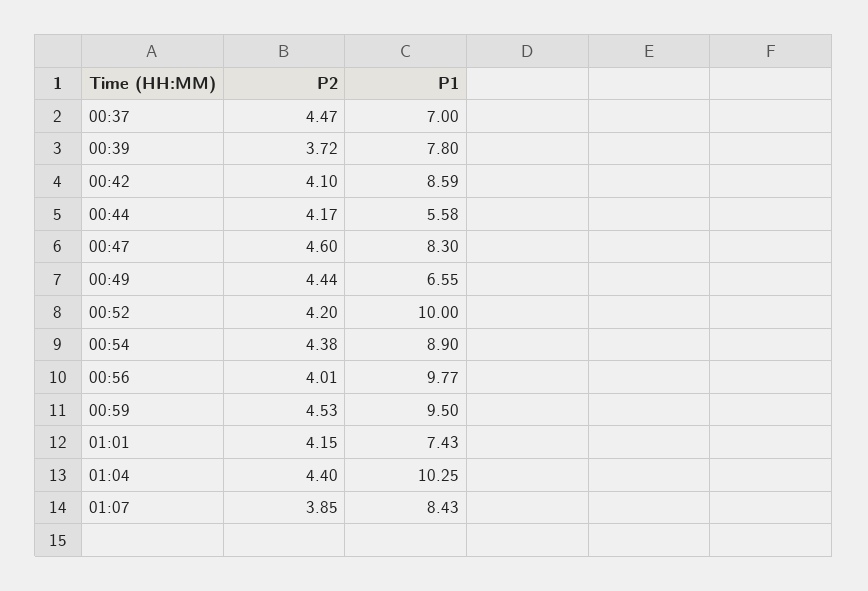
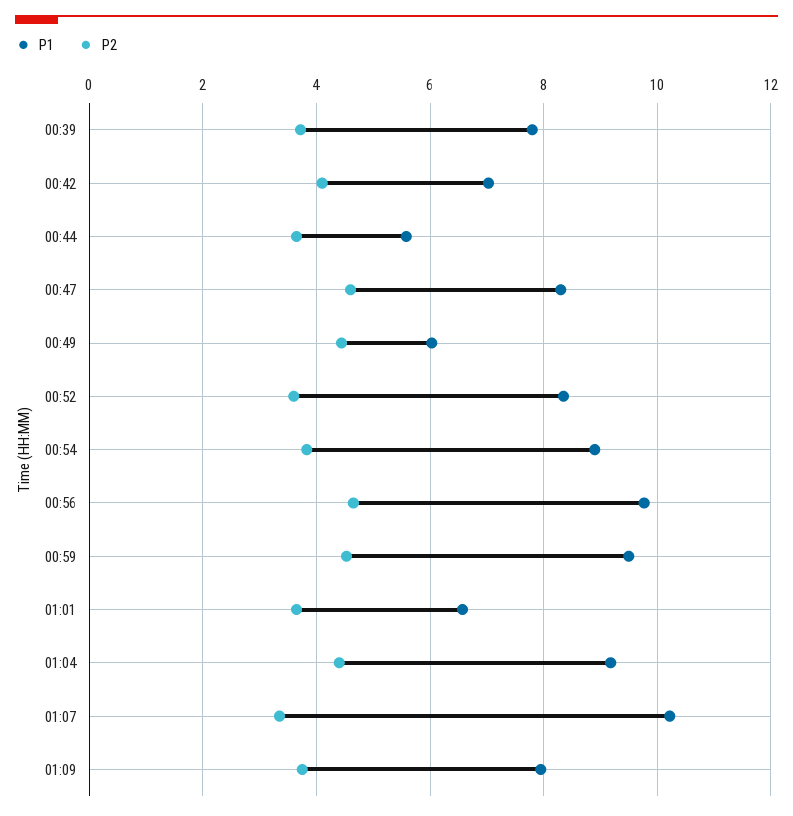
P2, 00:37: 4.47 -> none
P1, 00:37: 7 -> none
P1, 00:42: 8.59 -> 7
P2, 00:44: 4.17 -> 3.6
P1, 00:49: 6.55 -> 6
P2, 00:52: 4.2 -> 3.6
P1, 00:52: 10 -> 8.4
P2, 00:54: 4.38 -> 3.8
P2, 00:56: 4.01 -> 4.6
P2, 01:01: 4.15 -> 3.6
P1, 01:01: 7.43 -> 6.6
P1, 01:04: 10.25 -> 9.2
P2, 01:07: 3.85 -> 3.4
P1, 01:07: 8.43 -> 10.2
P1, 01:09: none -> 8
P2, 01:09: none -> 3.8

